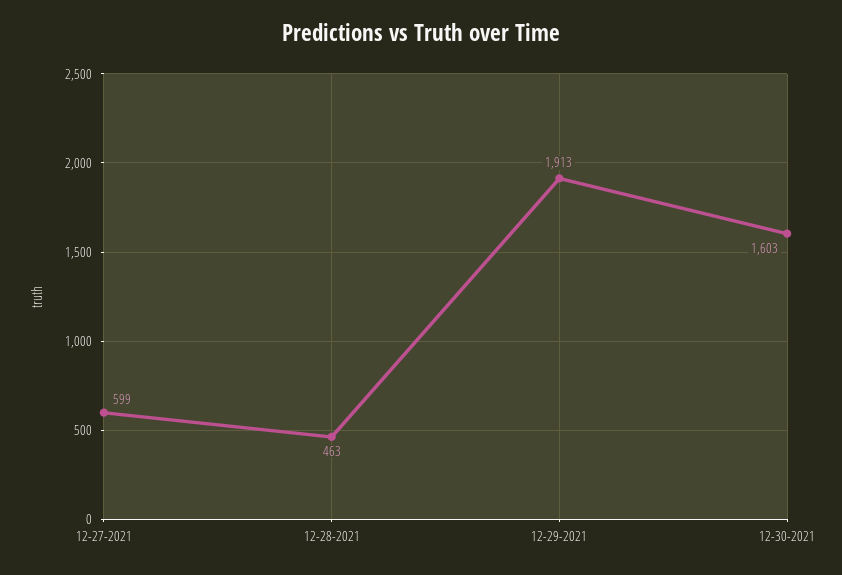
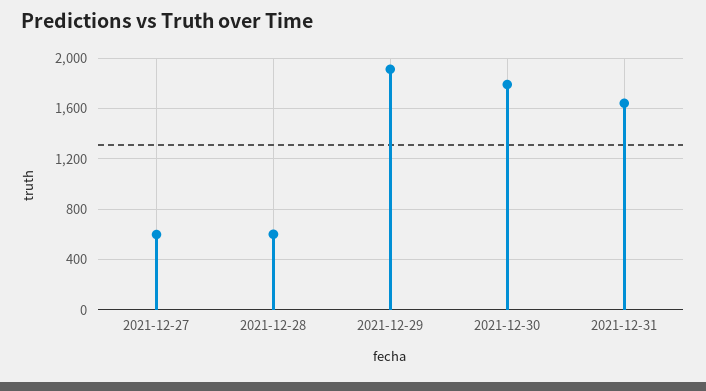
12-28-2021: 463 -> 600
12-30-2021: 1603 -> 1800
2021-12-31: none -> 1650

